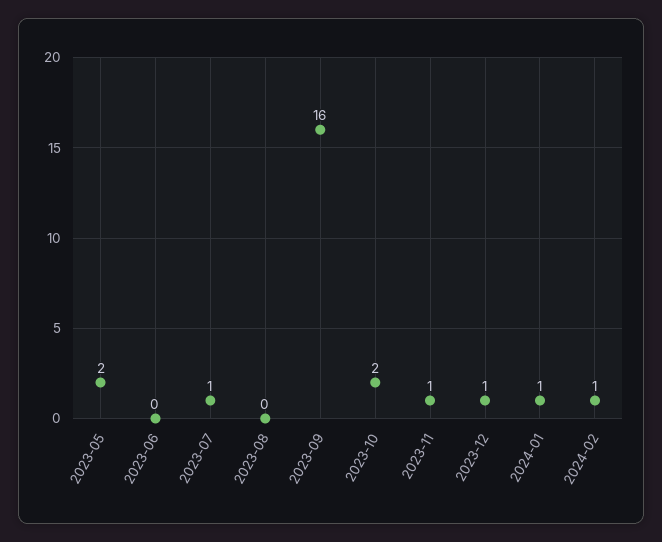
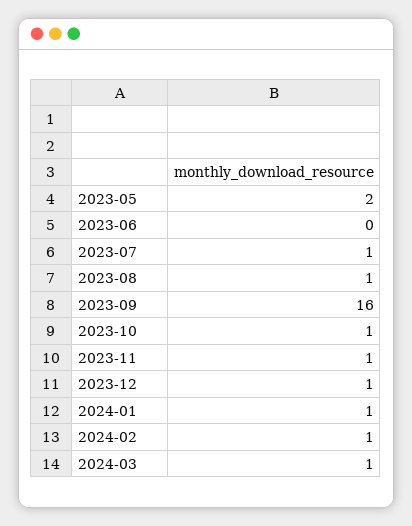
2023-08: 0 -> 1
2023-10: 2 -> 1
2024-03: none -> 1

